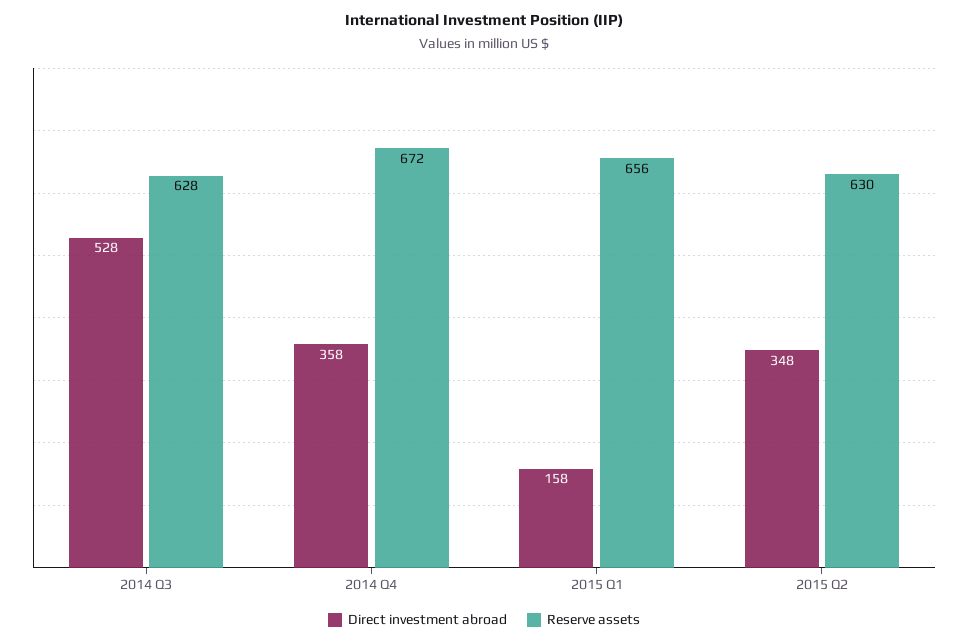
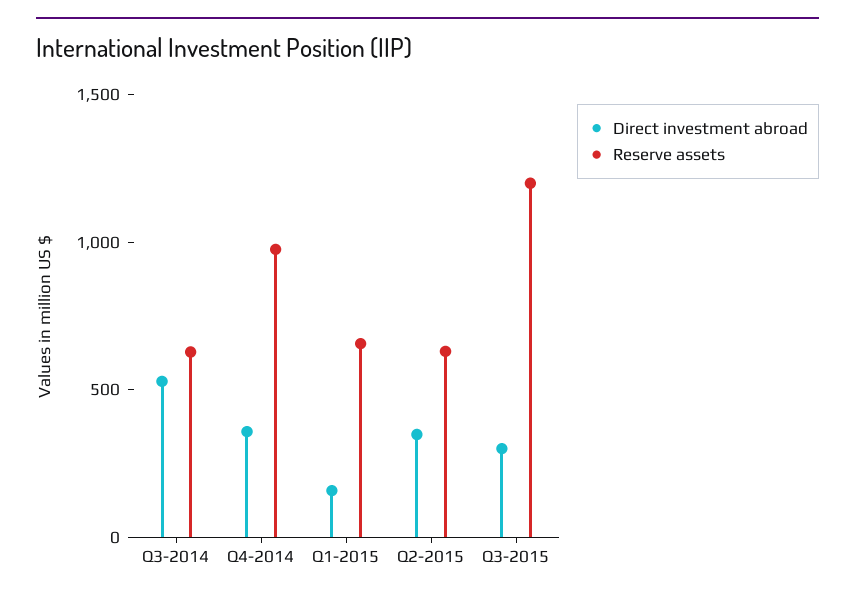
Reserve assets, 2014 Q4: 672 -> 1000
Direct investment abroad, Q3-2015: none -> 300
Reserve assets, Q3-2015: none -> 1200

